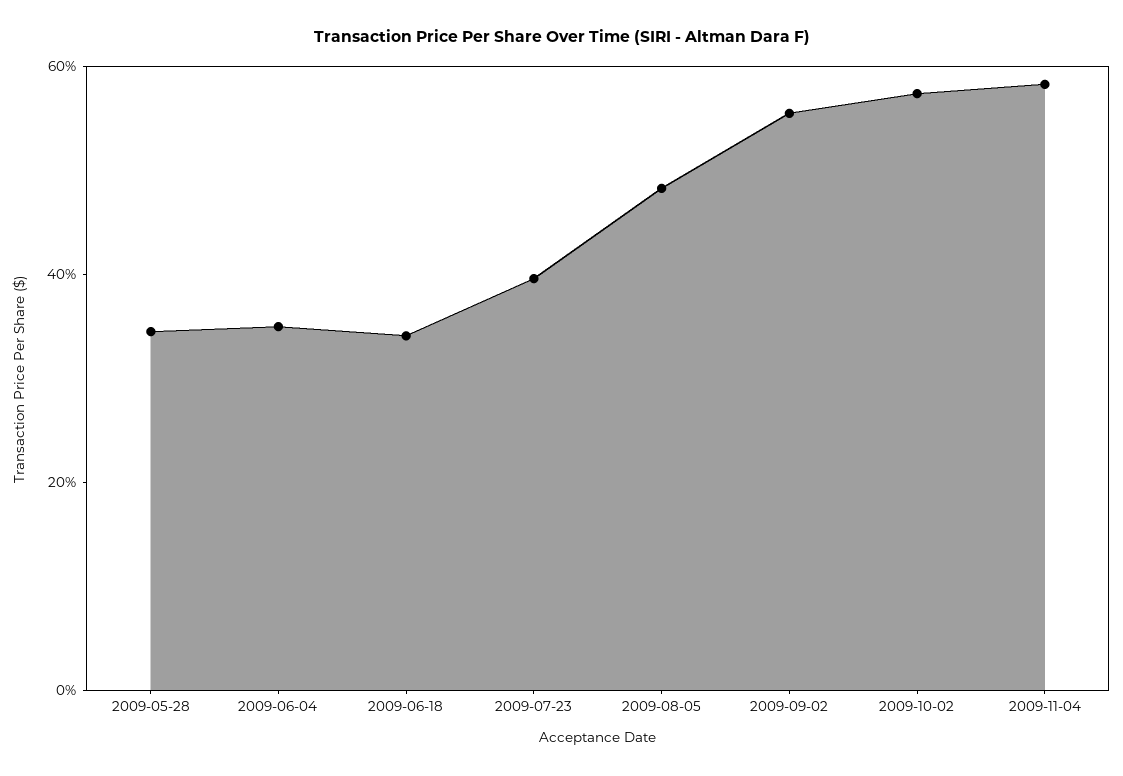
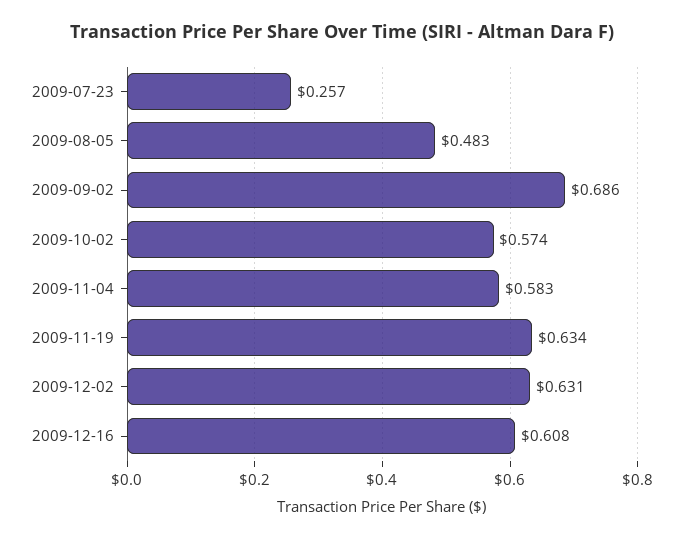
2009-05-28: 0.35 -> none
2009-06-04: 0.35 -> none
2009-06-18: 0.35 -> none
2009-07-23: 0.4 -> 0.257
2009-09-02: 0.55 -> 0.686
2009-11-19: none -> 0.634
2009-12-02: none -> 0.631
2009-12-16: none -> 0.608

